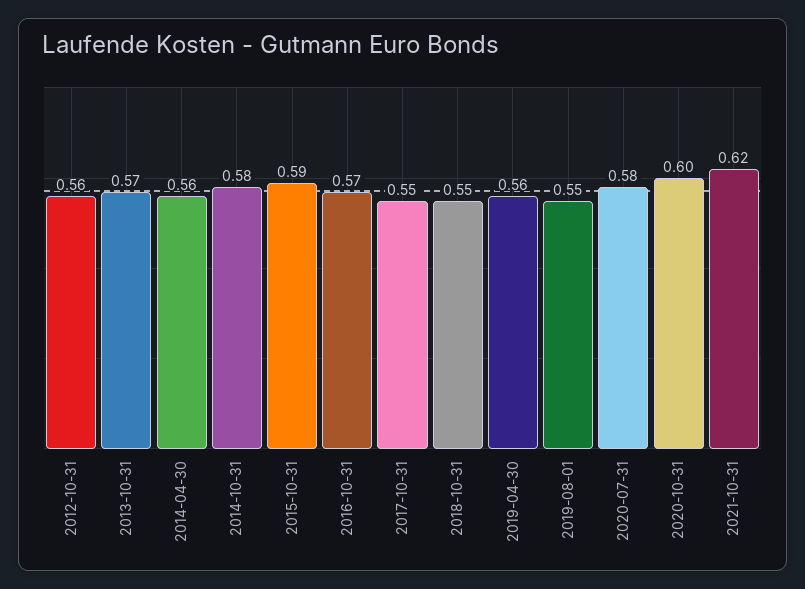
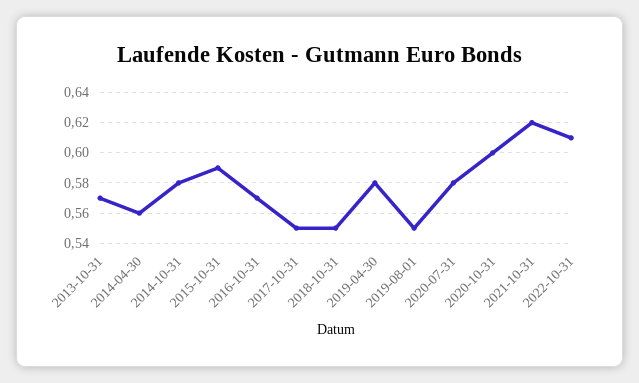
2012-10-31: 0.56 -> none
2019-04-30: 0.56 -> 0.58
2022-10-31: none -> 0.61

